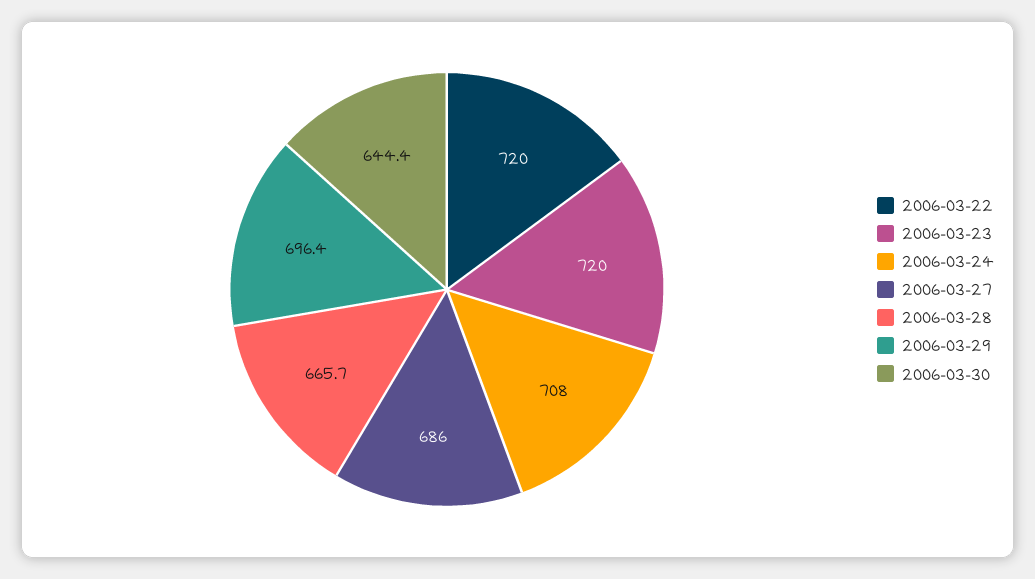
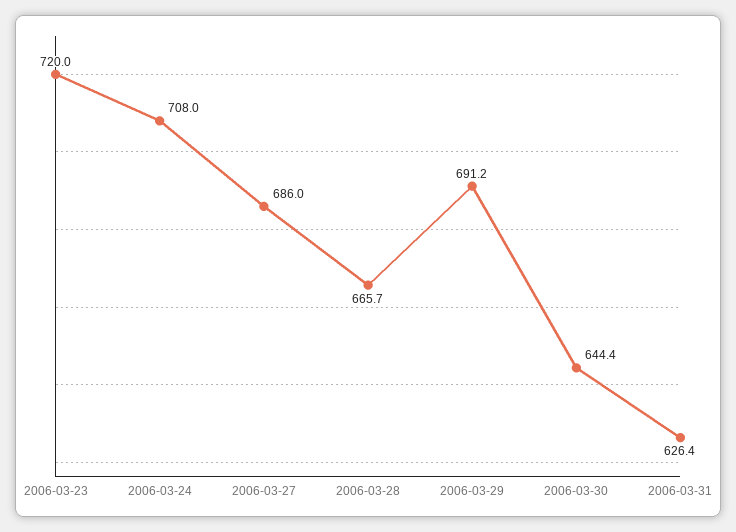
2006-03-22: 720 -> none
2006-03-29: 696.4 -> 691.2
2006-03-31: none -> 626.4

